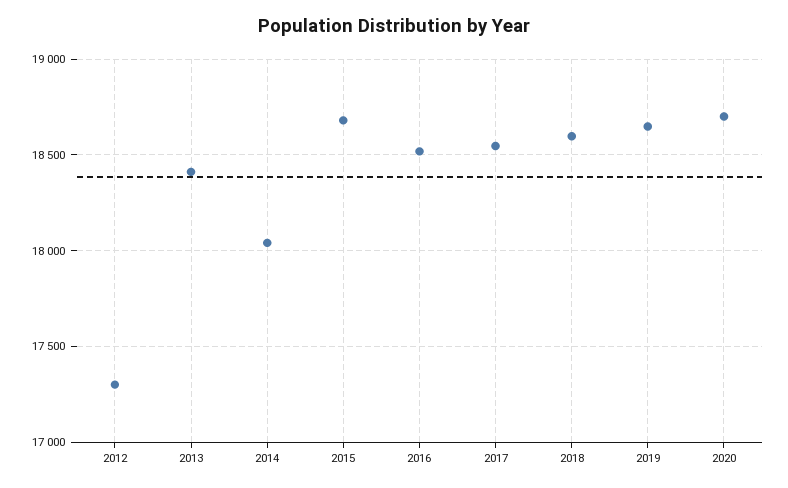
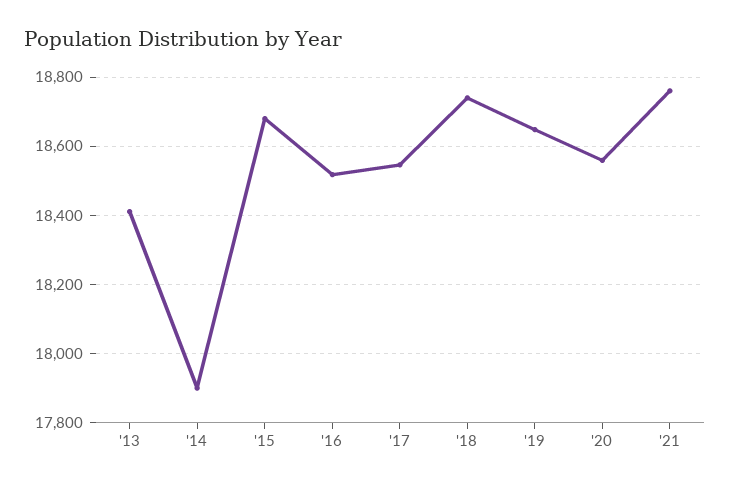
2012: 17300 -> none
2014: 18050 -> 17900
2018: 18600 -> 18740
2020: 18700 -> 18560
'21: none -> 18760

